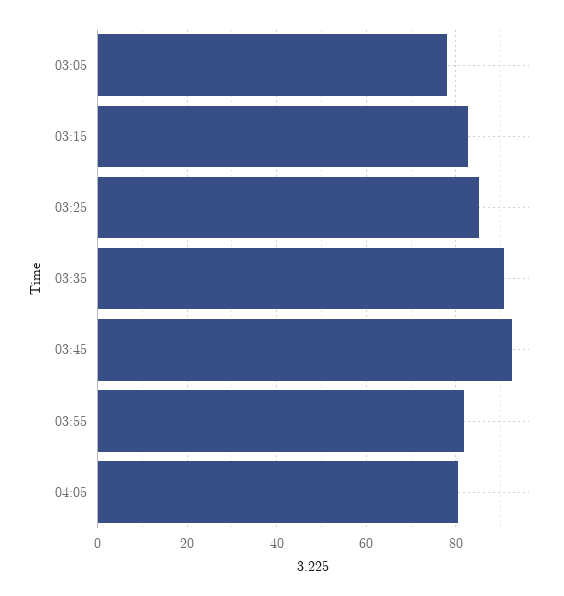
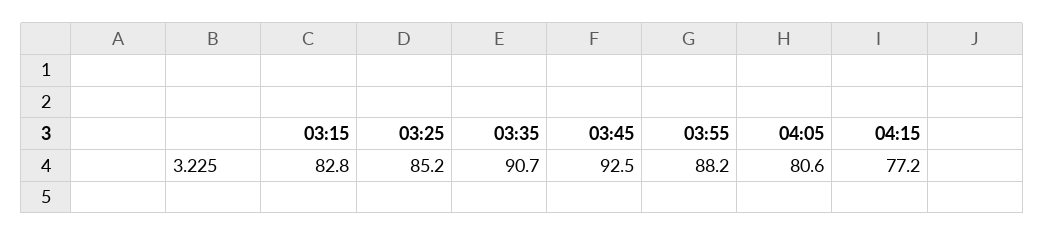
03:05: 78 -> none
03:55: 82 -> 88.2
04:15: none -> 77.2

